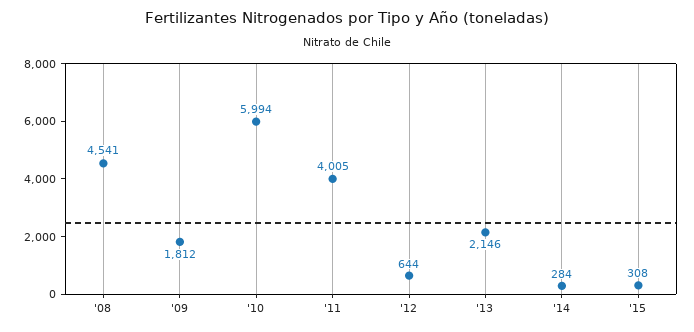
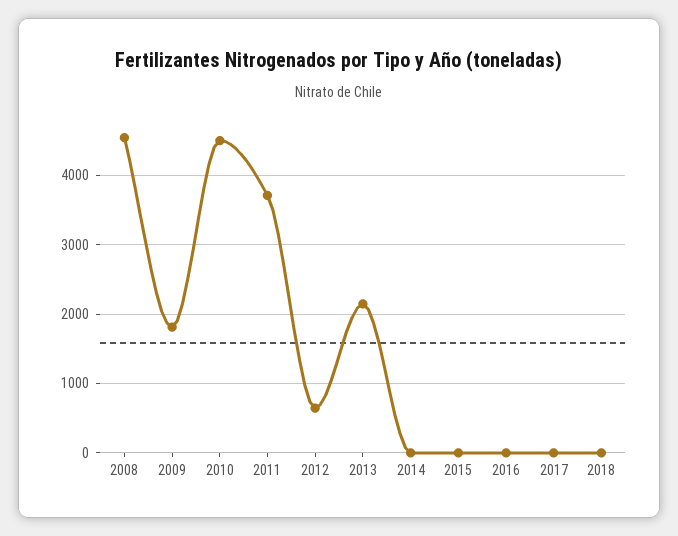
'10: 5994 -> 4500
'11: 4005 -> 3700
'14: 284 -> 0
'15: 308 -> 0
2016: none -> 0
2017: none -> 0
2018: none -> 0

